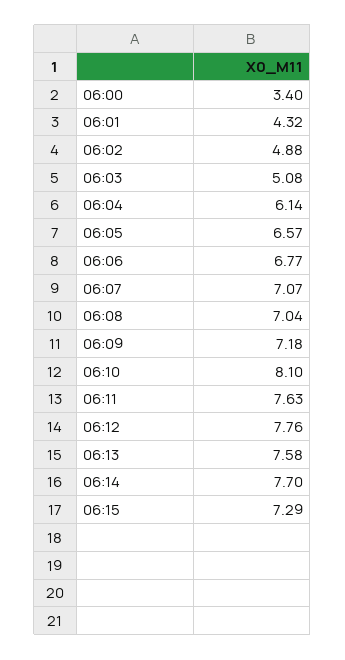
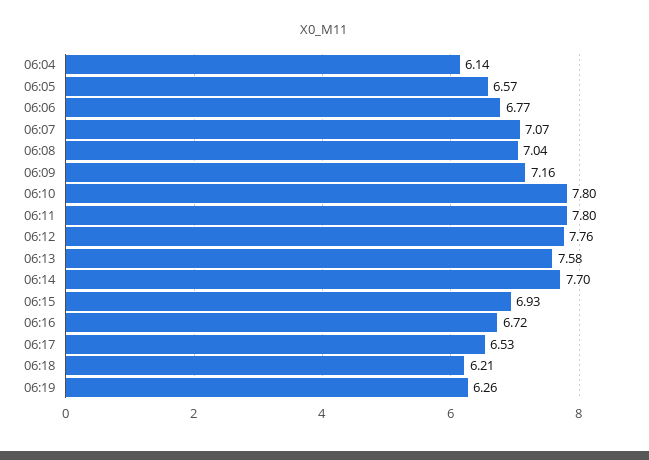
06:00: 3.4 -> none
06:01: 4.32 -> none
06:02: 4.88 -> none
06:03: 5.08 -> none
06:09: 7.18 -> 7.16
06:10: 8.1 -> 7.8
06:11: 7.63 -> 7.8
06:15: 7.29 -> 6.93
06:16: none -> 6.72
06:17: none -> 6.53
06:18: none -> 6.21
06:19: none -> 6.26

